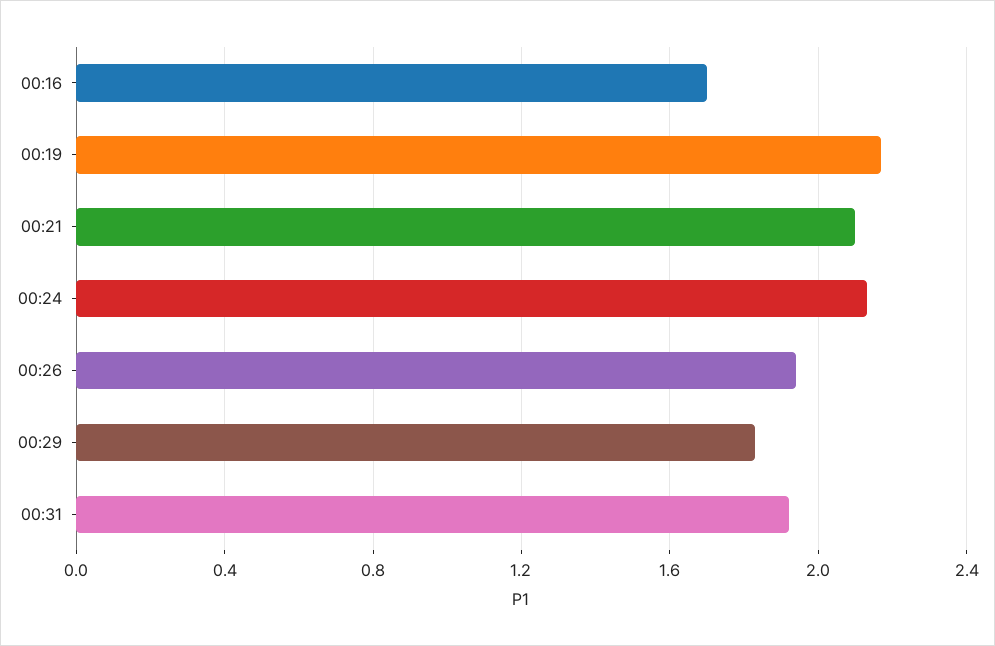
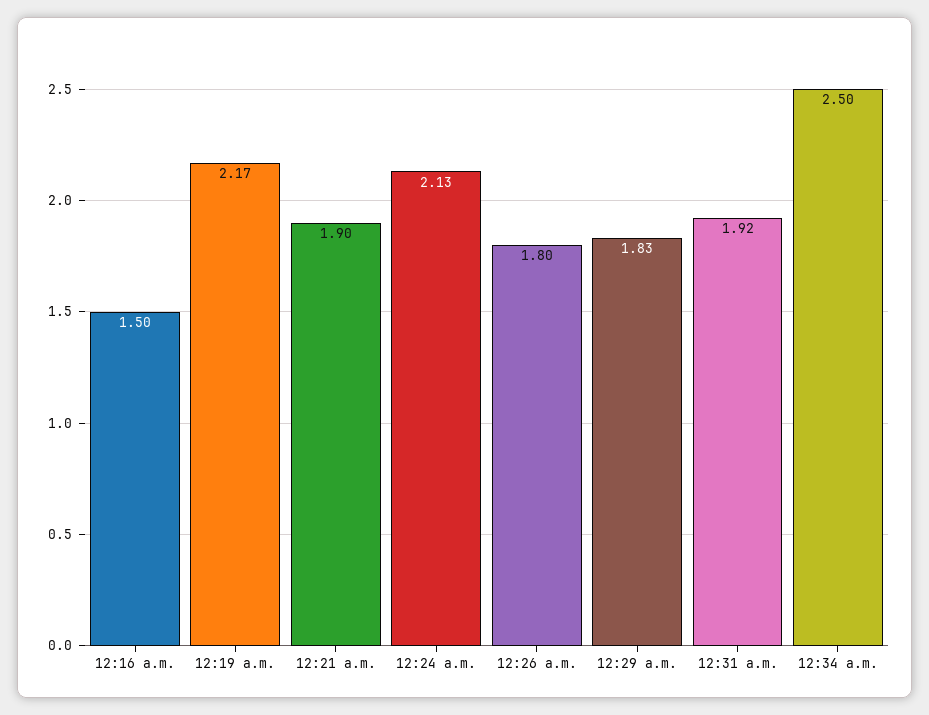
00:16: 1.7 -> 1.5
00:21: 2.1 -> 1.9
00:26: 1.95 -> 1.8
12:34 a.m.: none -> 2.5

